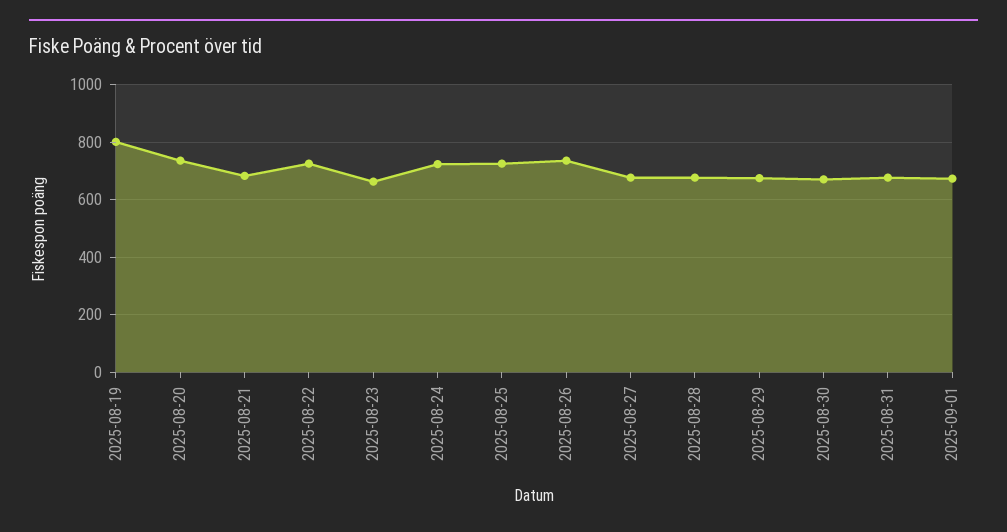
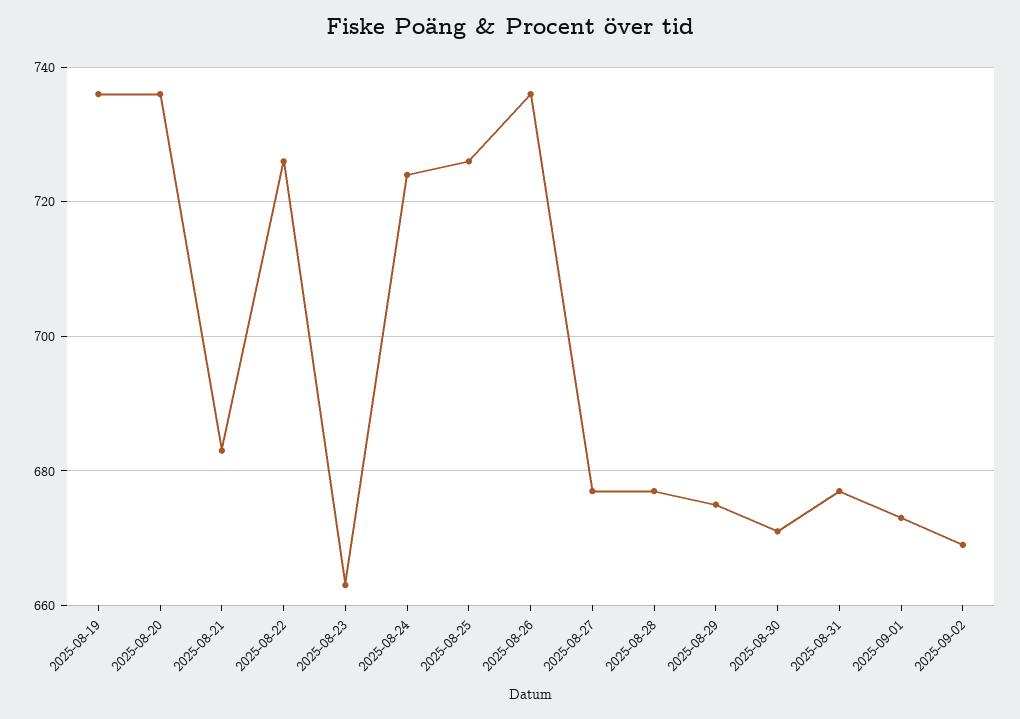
2025-08-19: 800 -> 735
2025-09-02: none -> 670

